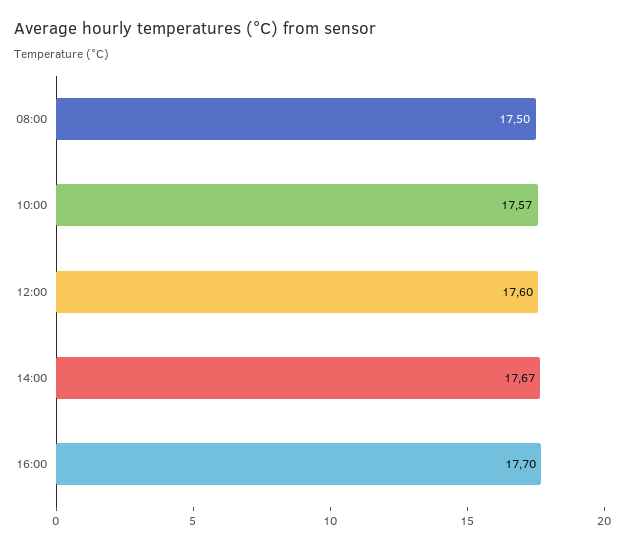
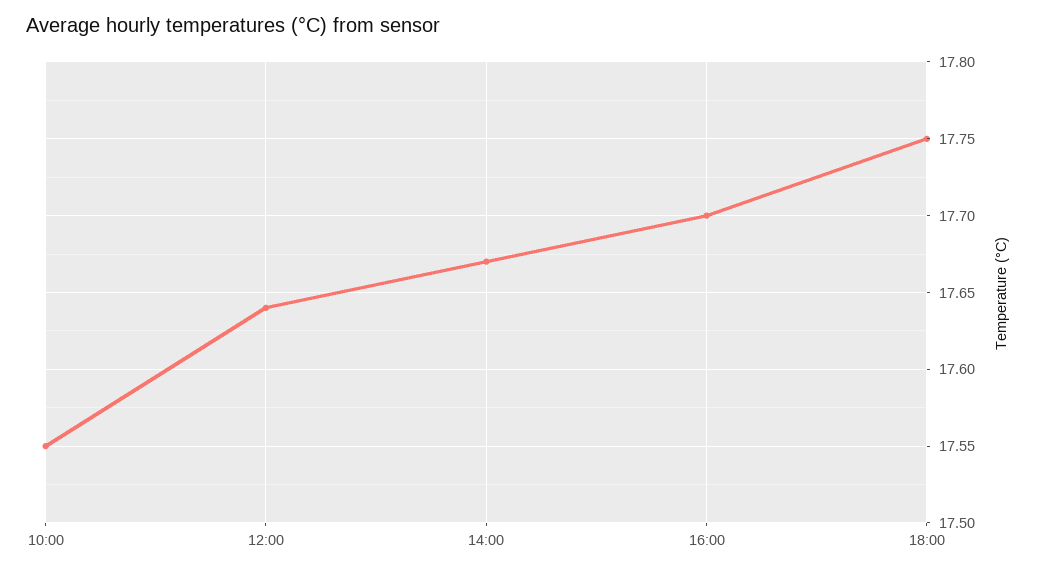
08:00: 17.5 -> none
10:00: 17.57 -> 17.55
12:00: 17.6 -> 17.64
18:00: none -> 17.75

